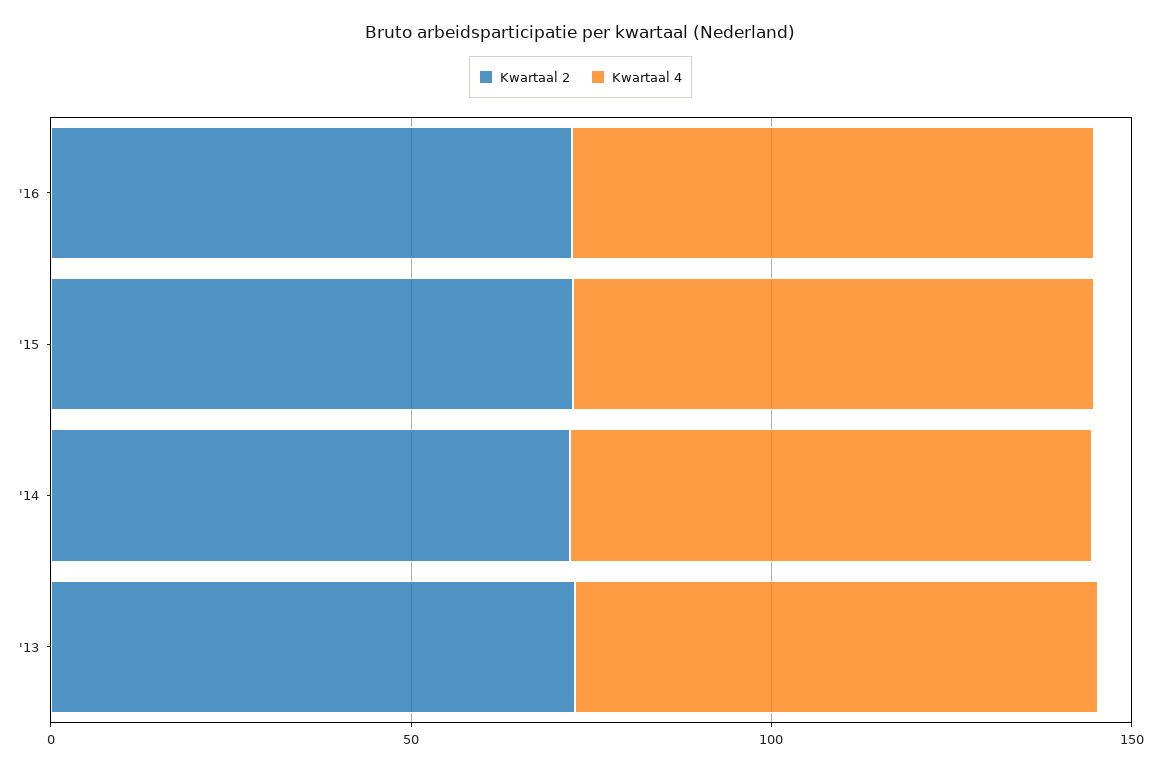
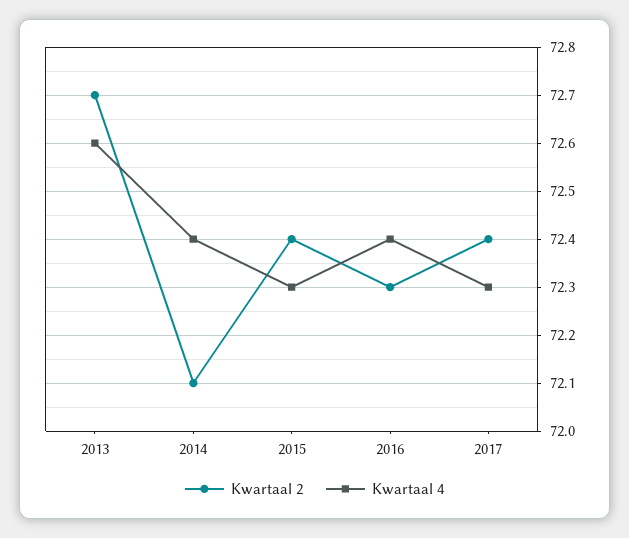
Kwartaal 2, 2017: none -> 72.4
Kwartaal 4, 2017: none -> 72.3

